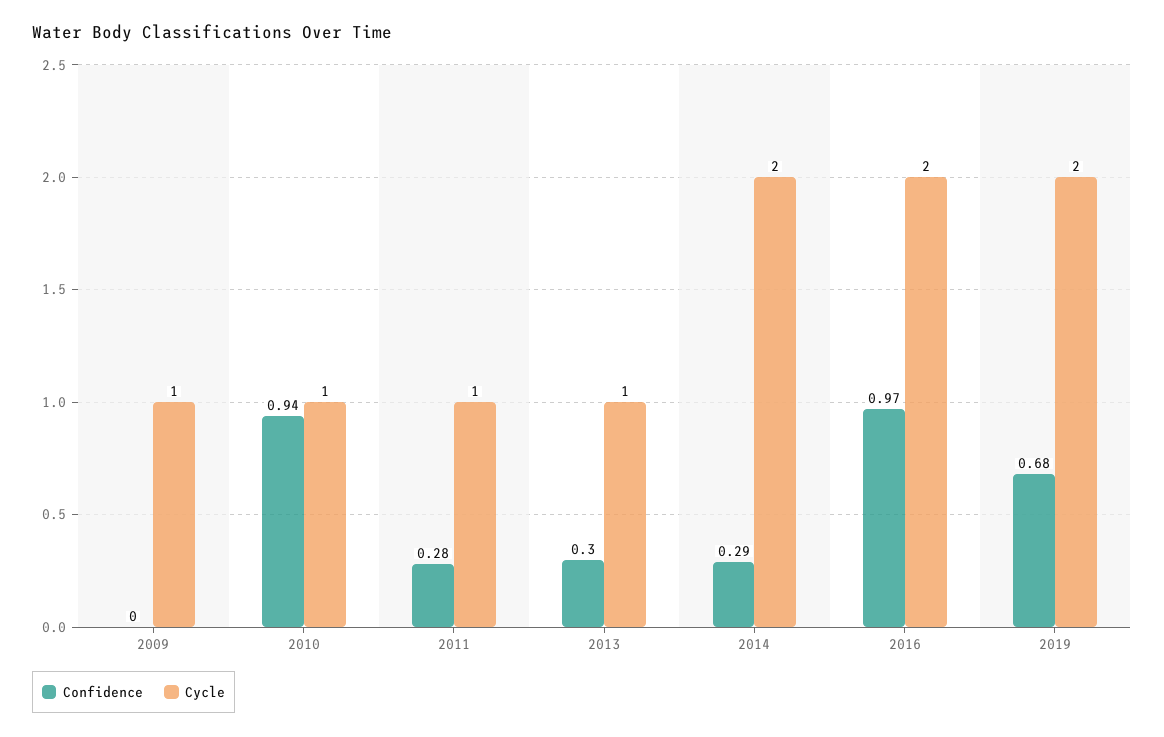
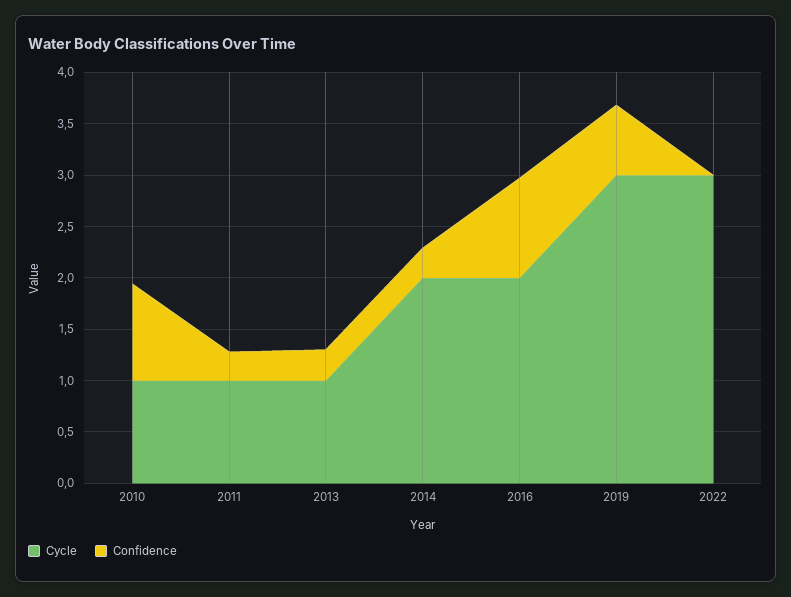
Confidence, 2009: 0 -> none
Cycle, 2009: 1 -> none
Cycle, 2019: 2 -> 3
Cycle, 2022: none -> 3
Confidence, 2022: none -> 0

